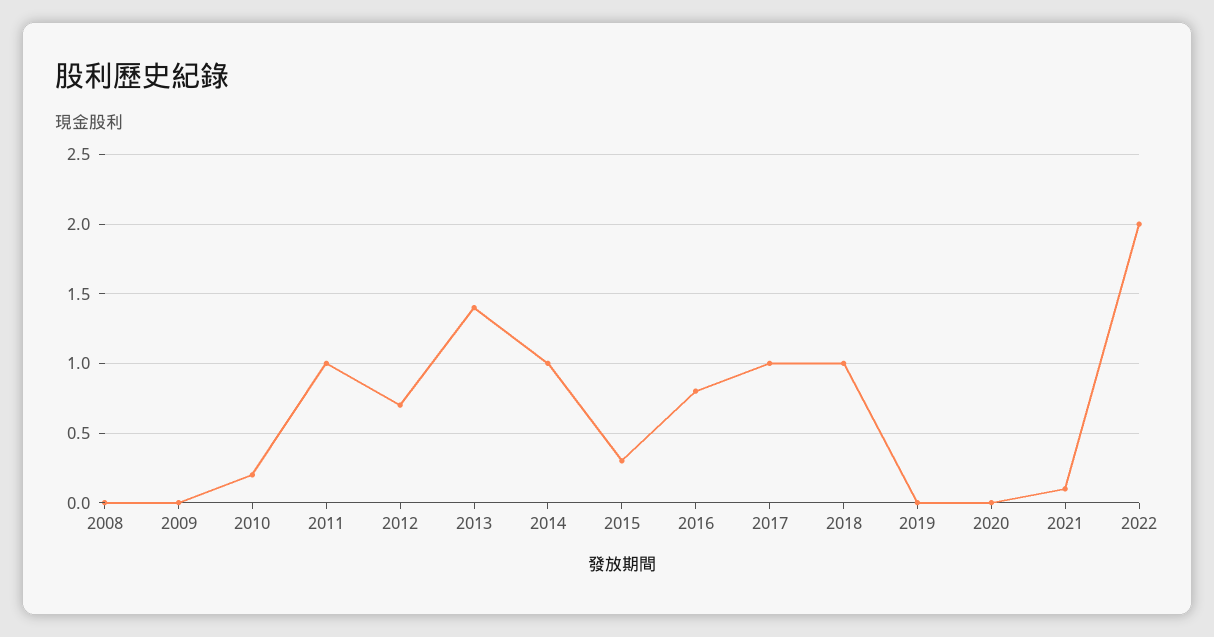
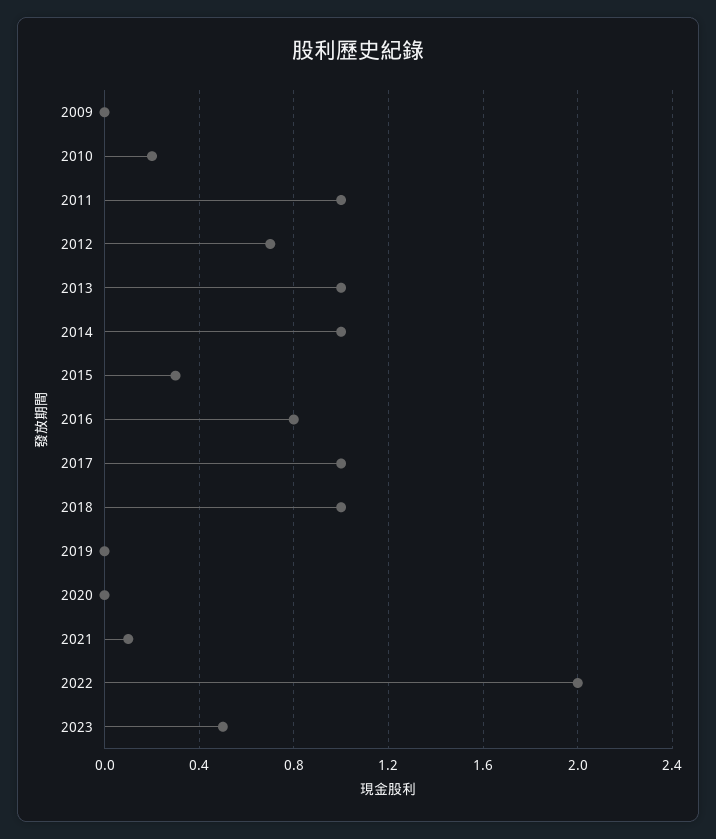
2008: 0 -> none
2013: 1.4 -> 1
2023: none -> 0.5

